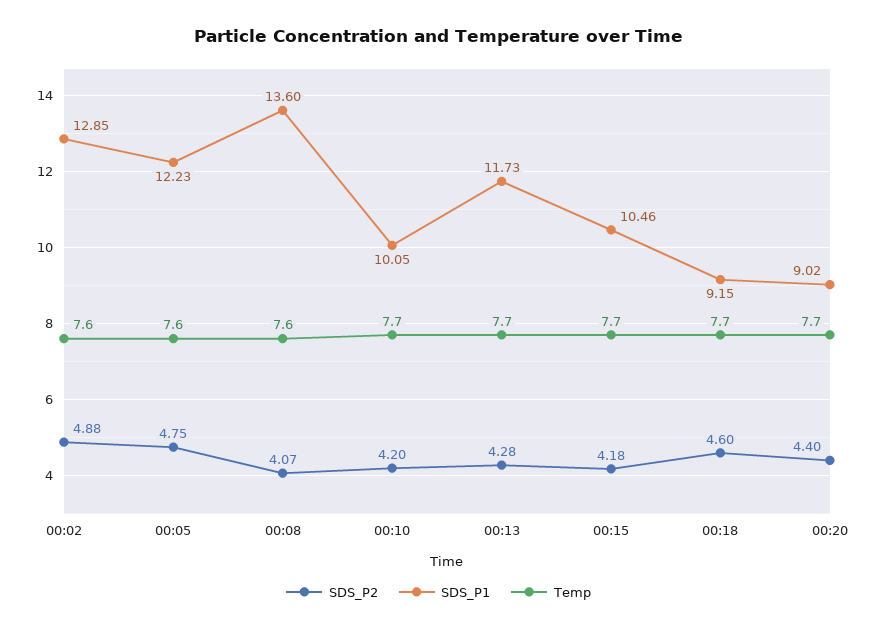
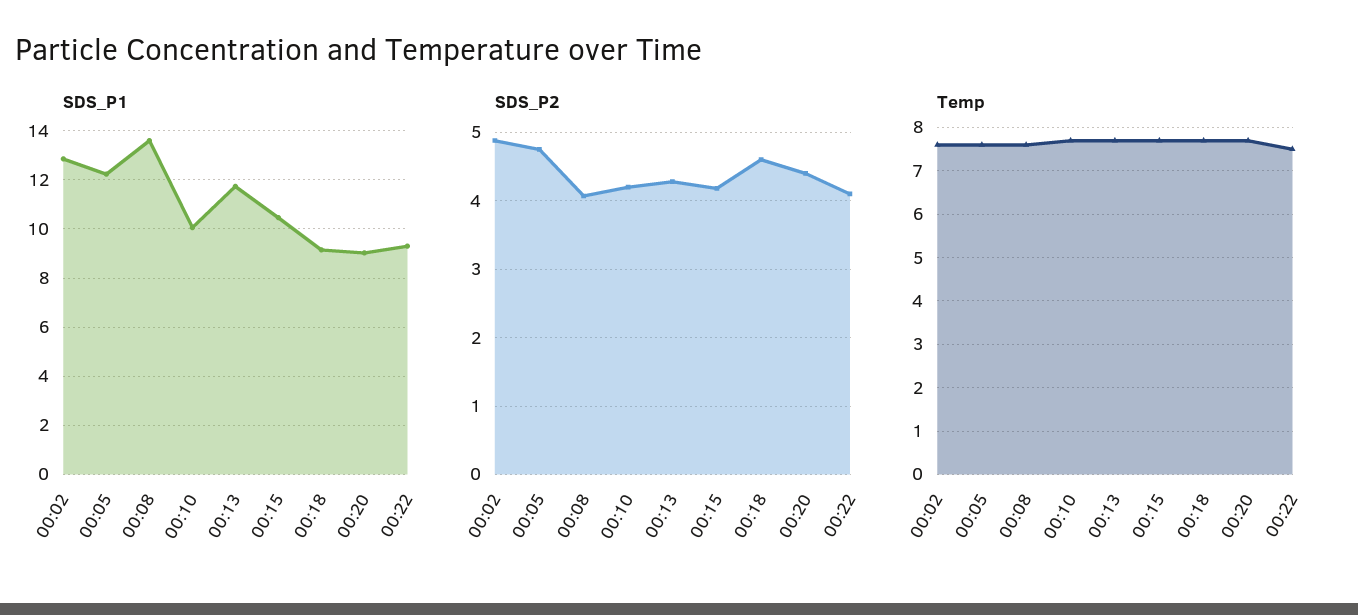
SDS_P1, 00:22: none -> 9.25
SDS_P2, 00:22: none -> 4.1
Temp, 00:22: none -> 7.5

